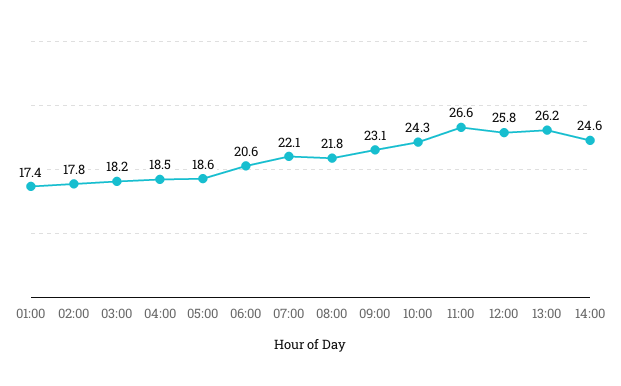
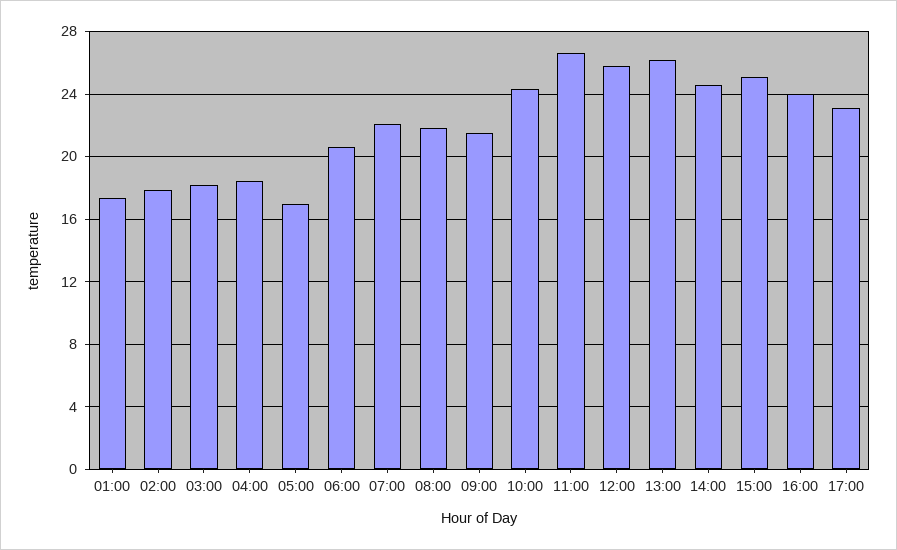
05:00: 18.6 -> 17
09:00: 23.1 -> 21.5
15:00: none -> 25
16:00: none -> 24
17:00: none -> 23

